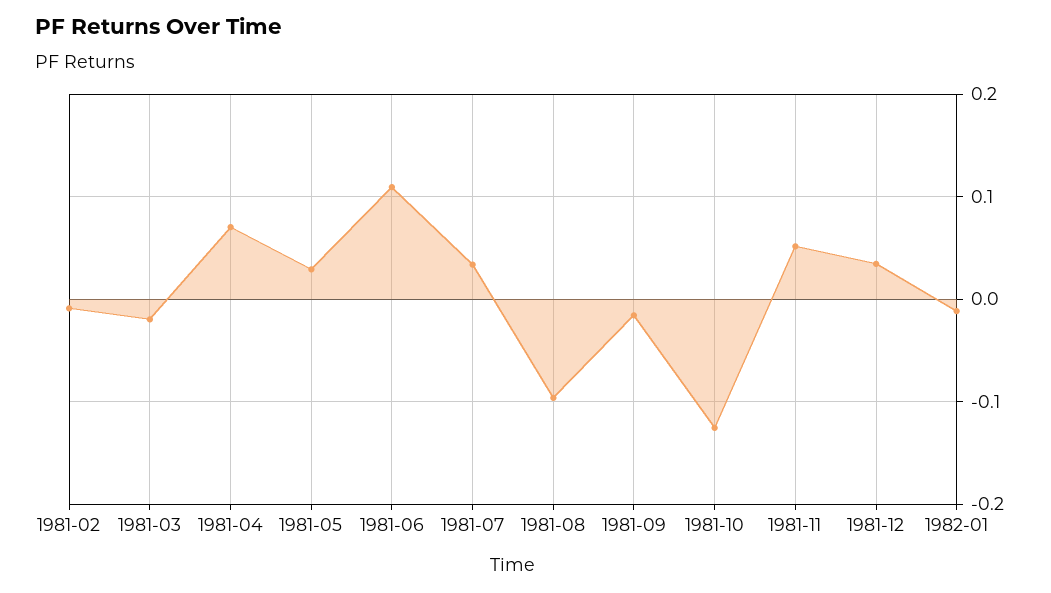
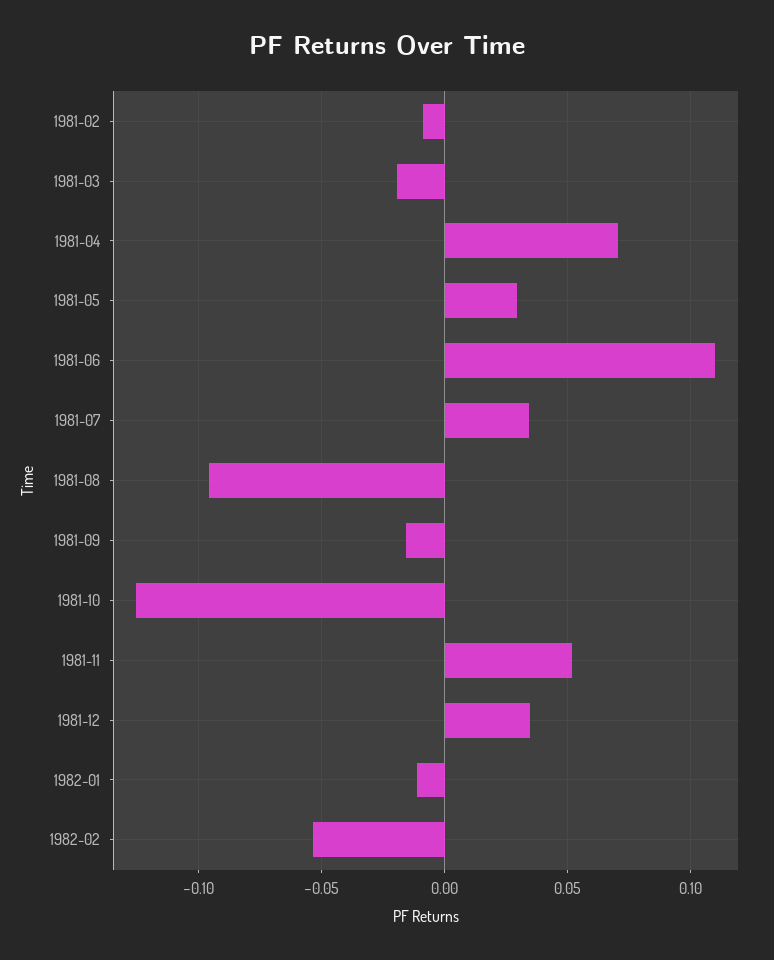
1982-02: none -> -0.055

